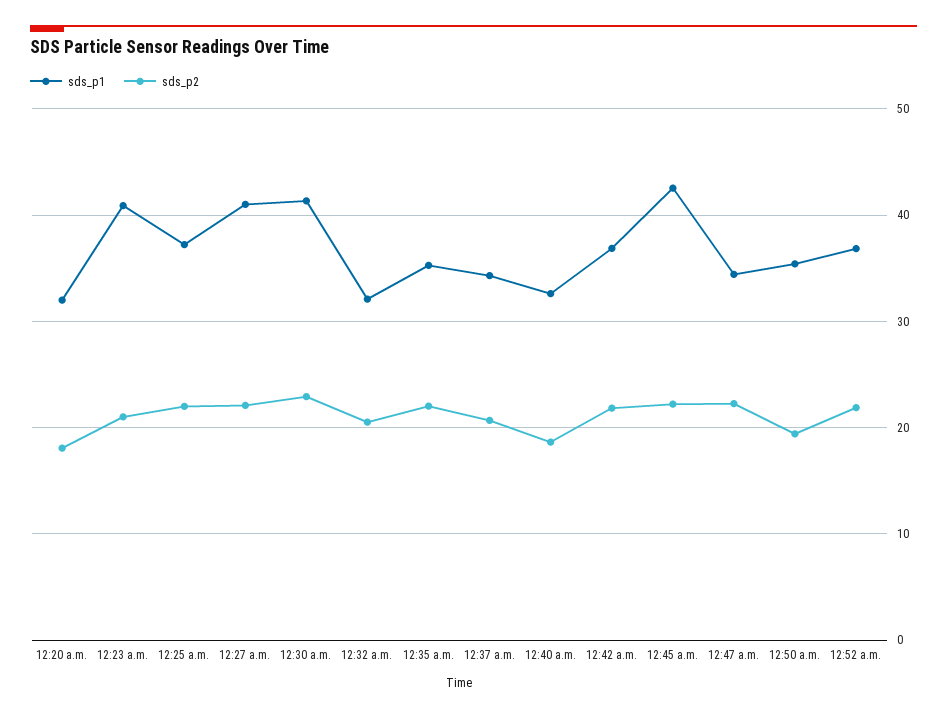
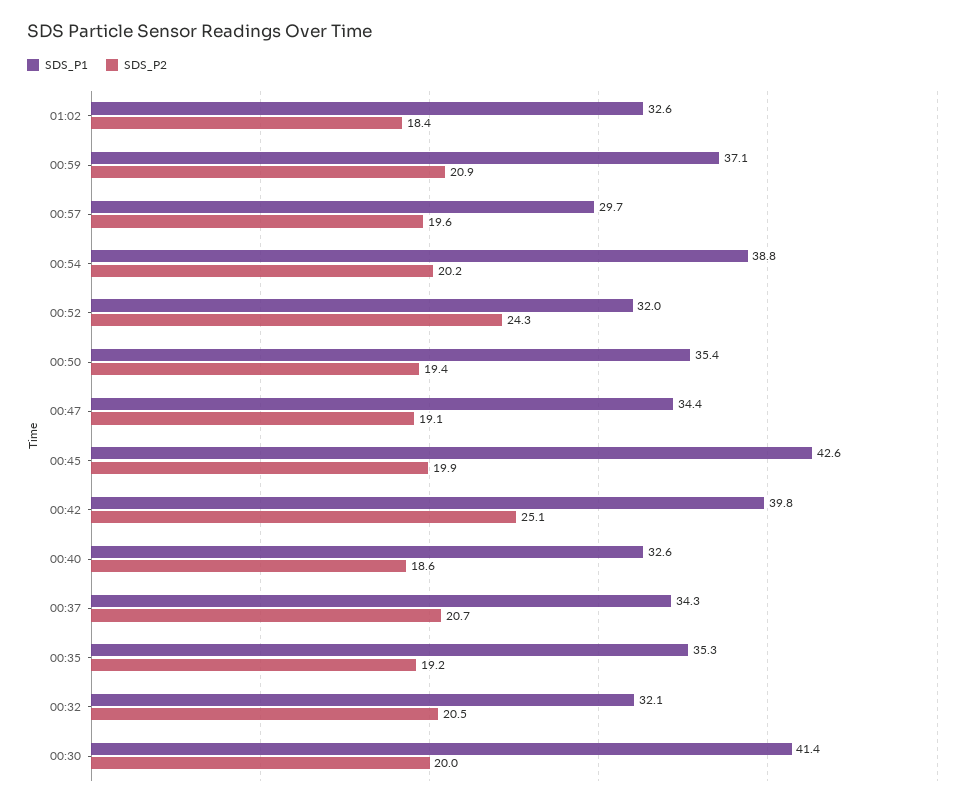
sds_p1, 12:20 a.m.: 32 -> none
sds_p2, 12:20 a.m.: 18 -> none
sds_p1, 12:23 a.m.: 41 -> none
sds_p2, 12:23 a.m.: 21 -> none
sds_p1, 12:25 a.m.: 37 -> none
sds_p2, 12:25 a.m.: 22 -> none
sds_p1, 12:27 a.m.: 41 -> none
sds_p2, 12:27 a.m.: 22 -> none
sds_p2, 12:30 a.m.: 23 -> 20
sds_p2, 12:35 a.m.: 22 -> 19.2
sds_p1, 12:42 a.m.: 37 -> 39.8
sds_p2, 12:42 a.m.: 22 -> 25.1
sds_p2, 12:45 a.m.: 22 -> 19.9
sds_p2, 12:47 a.m.: 22 -> 19.1
sds_p1, 12:52 a.m.: 37 -> 32
sds_p2, 12:52 a.m.: 22 -> 24.3
sds_p1, 01:02: none -> 32.6
sds_p2, 01:02: none -> 18.4
sds_p1, 00:59: none -> 37.1
sds_p2, 00:59: none -> 20.9
sds_p1, 00:57: none -> 29.7
sds_p2, 00:57: none -> 19.6
sds_p1, 00:54: none -> 38.8
sds_p2, 00:54: none -> 20.2

